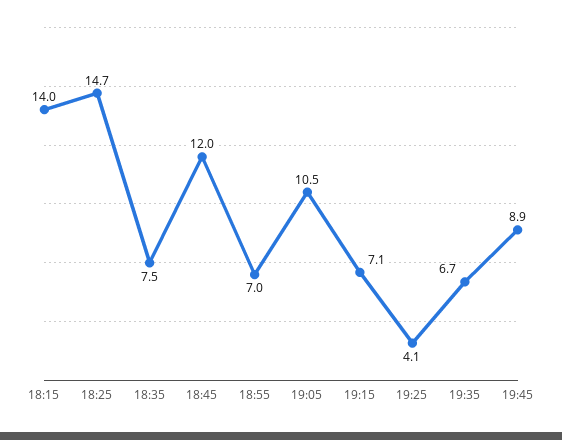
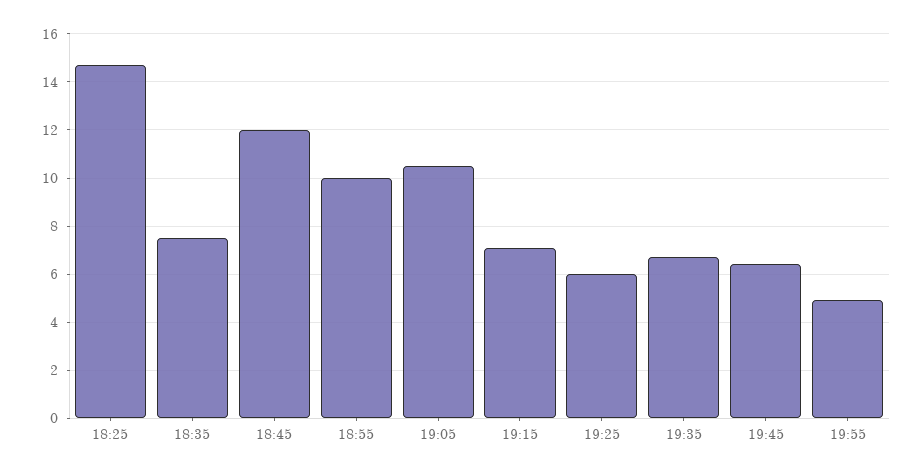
18:15: 14 -> none
18:55: 7 -> 10
19:25: 4.1 -> 6
19:45: 8.9 -> 6.5
19:55: none -> 5

